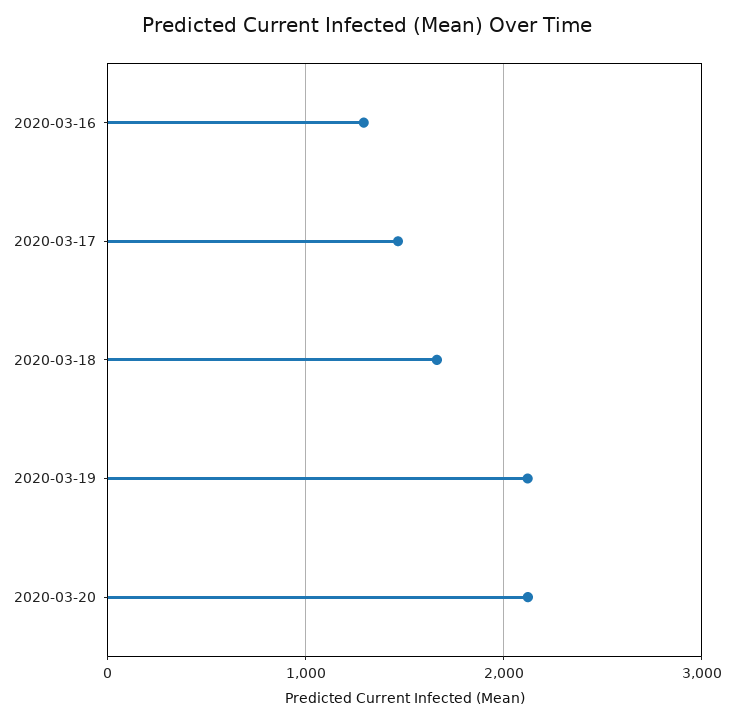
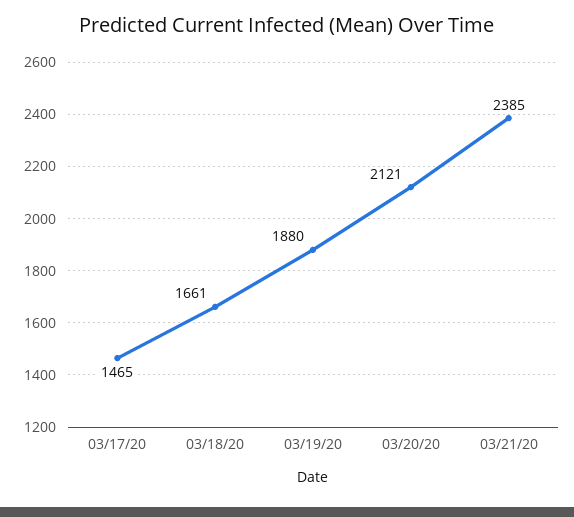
2020-03-16: 1300 -> none
2020-03-19: 2100 -> 1880
03/21/20: none -> 2385

